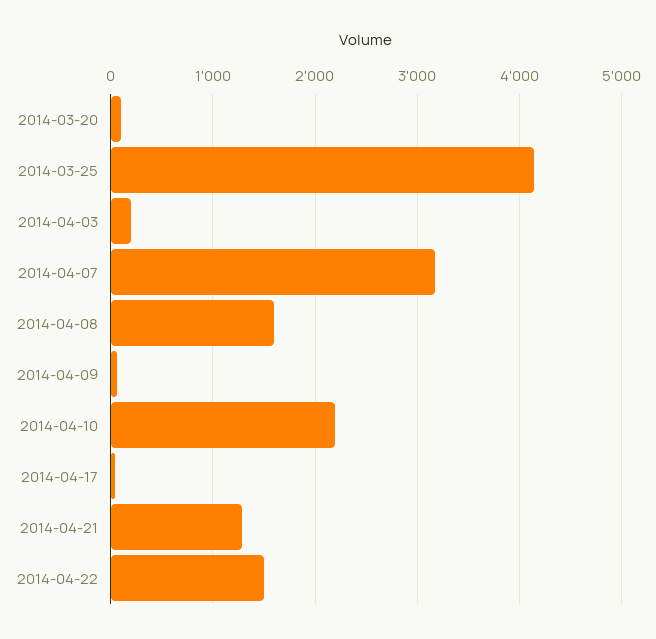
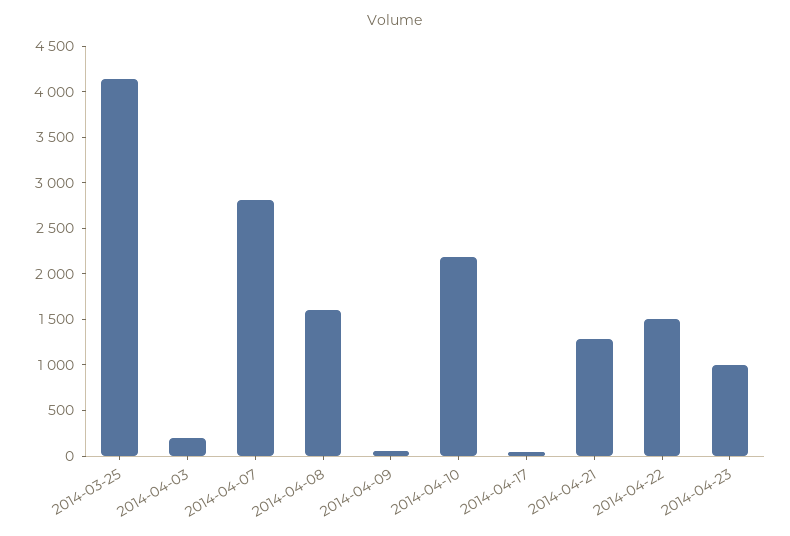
2014-03-20: 100 -> none
2014-04-07: 3200 -> 2800
2014-04-23: none -> 1000

